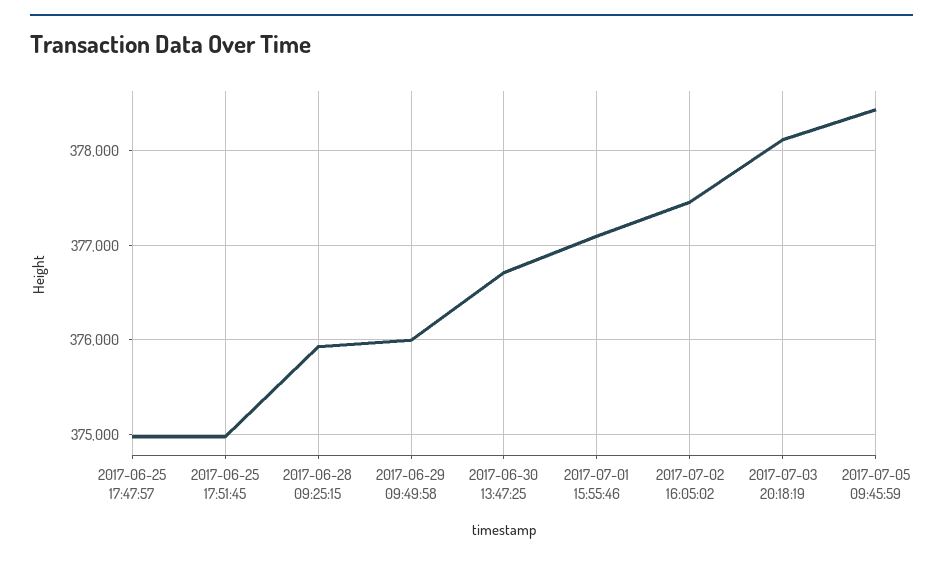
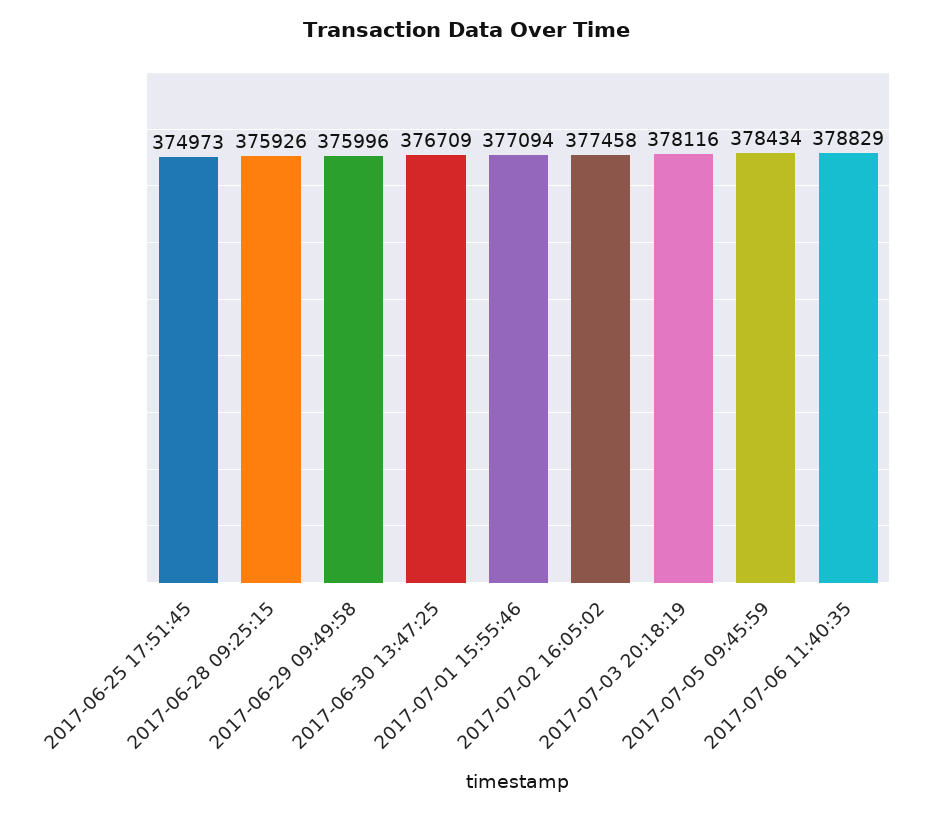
2017-06-25 17:47:57: 375000 -> none
2017-07-06 11:40:35: none -> 378829

